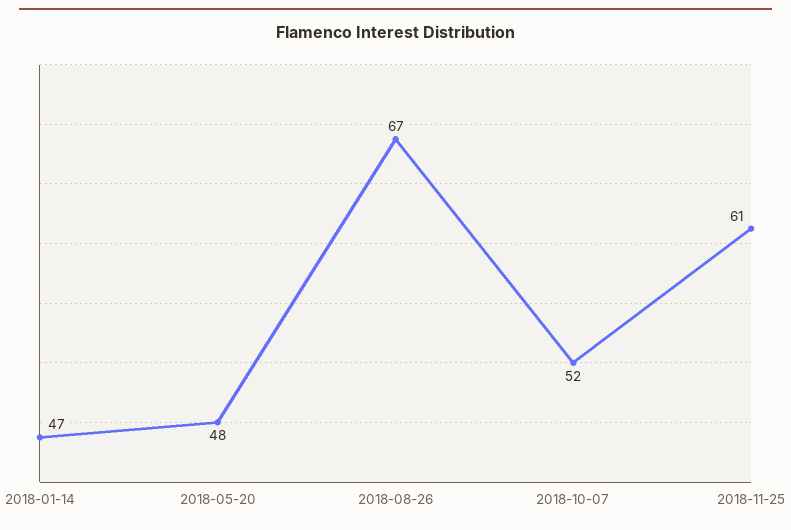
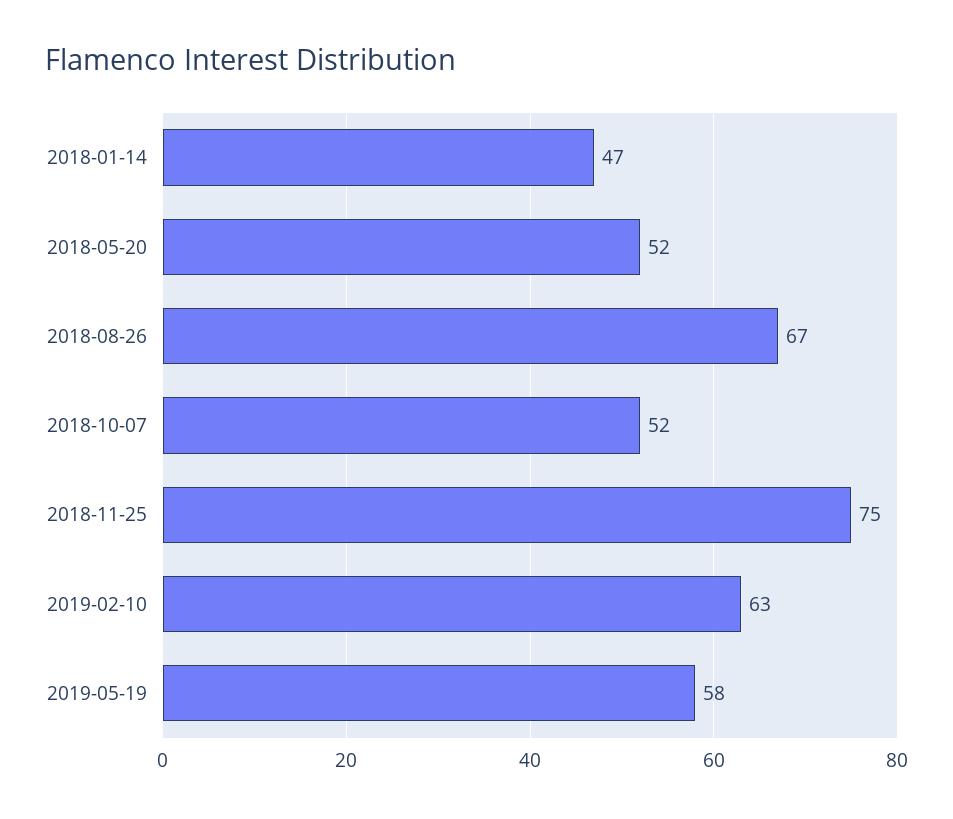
2018-05-20: 48 -> 52
2018-11-25: 61 -> 75
2019-02-10: none -> 63
2019-05-19: none -> 58

